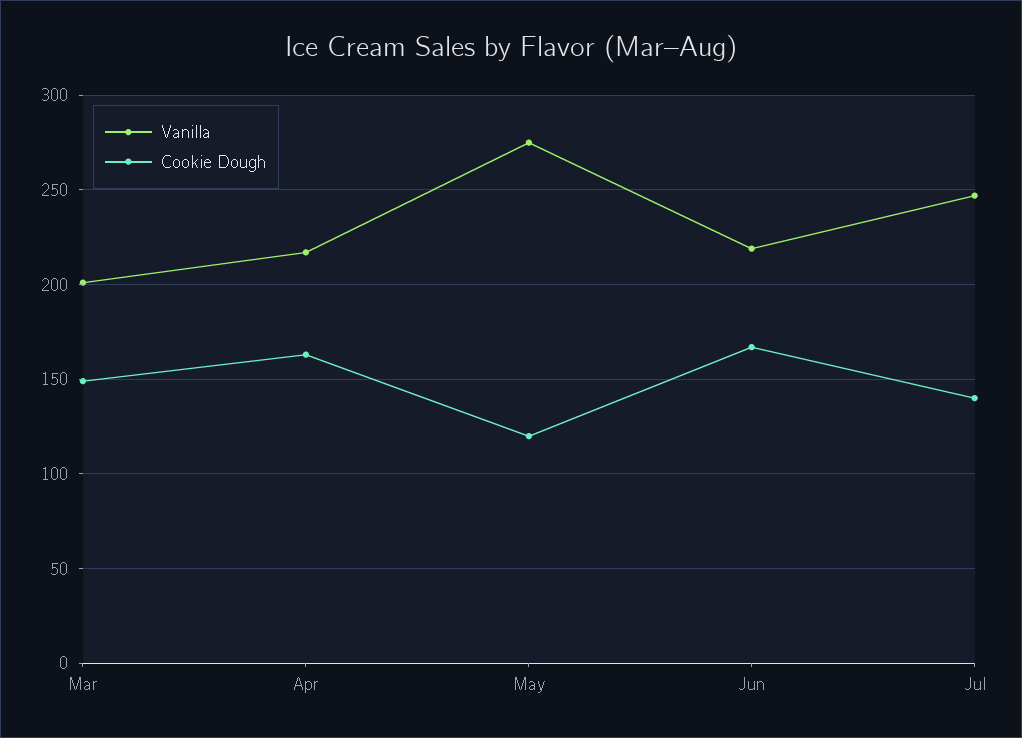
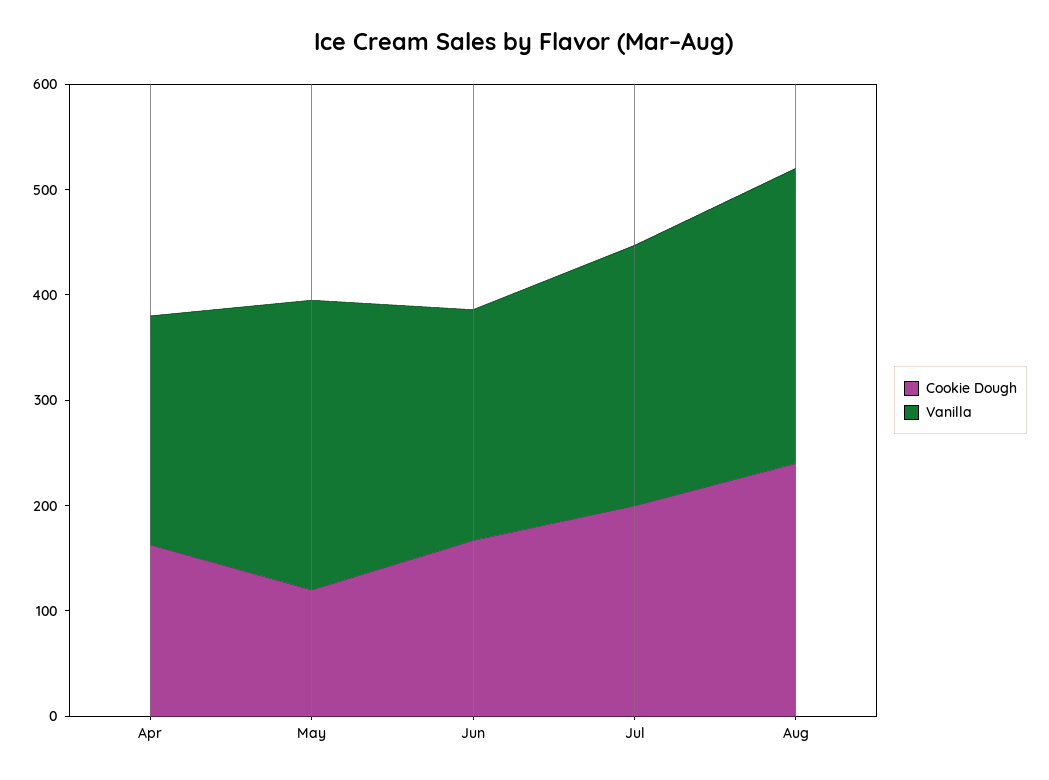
Vanilla, Mar: 200 -> none
Cookie Dough, Mar: 150 -> none
Cookie Dough, Jul: 140 -> 200
Cookie Dough, Aug: none -> 240
Vanilla, Aug: none -> 280

